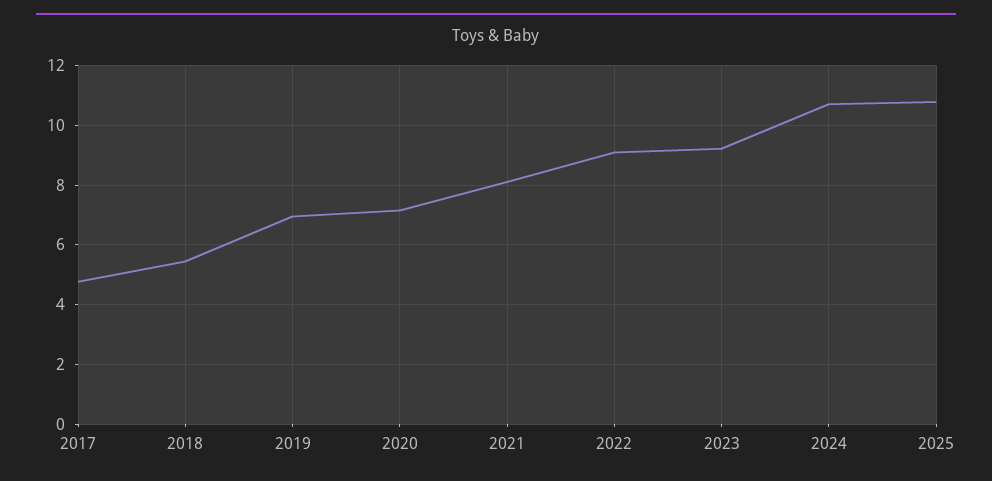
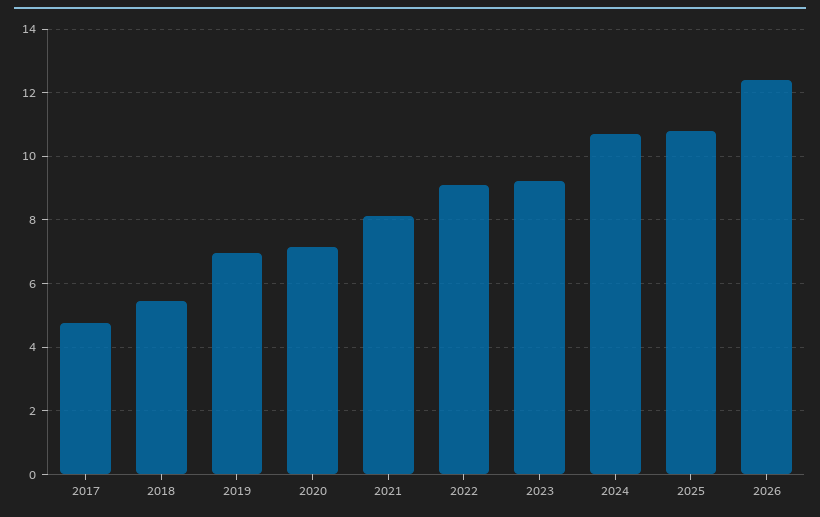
2026: none -> 12.4

